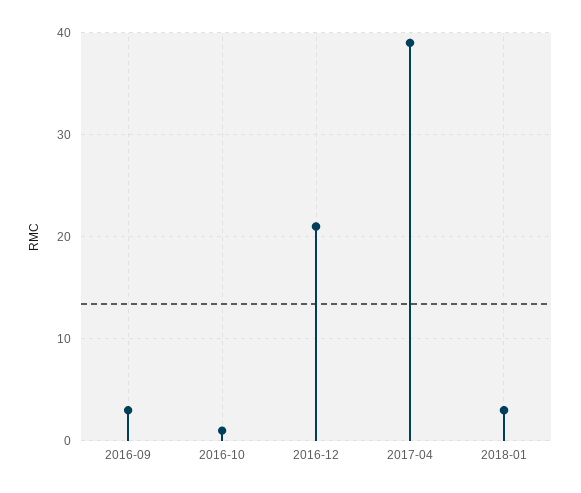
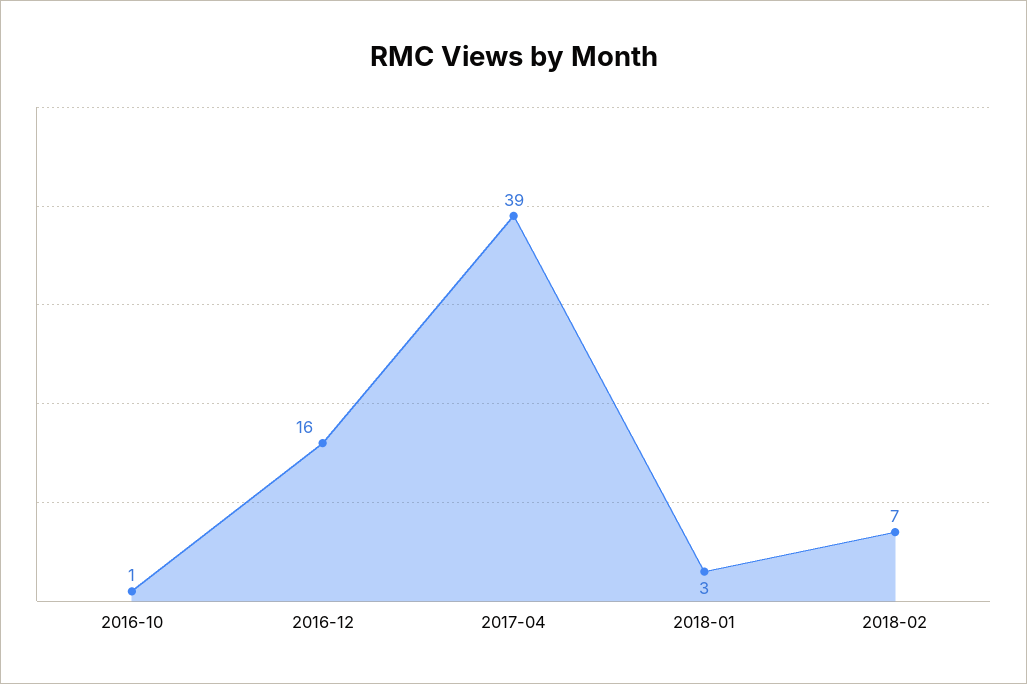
2016-09: 3 -> none
2016-12: 21 -> 16
2018-02: none -> 7

